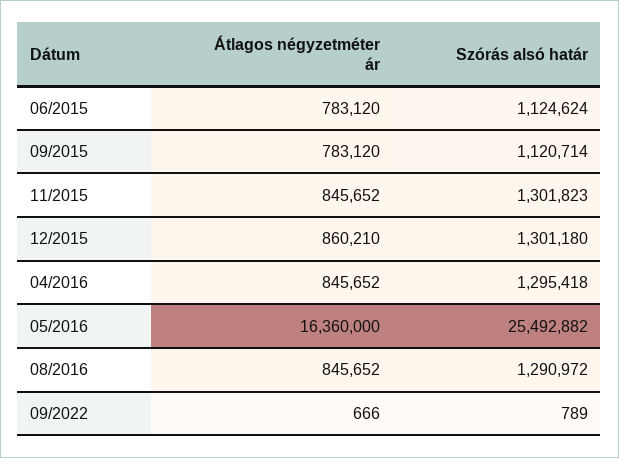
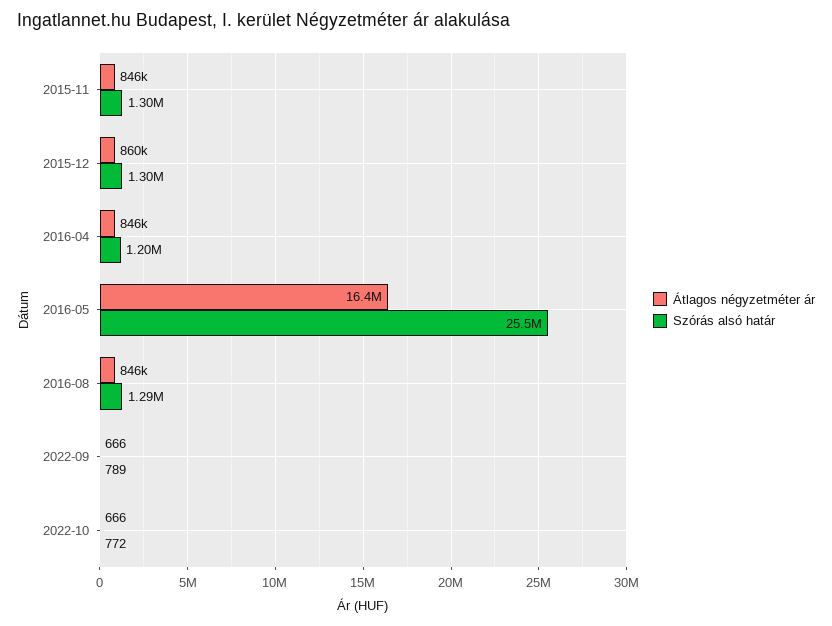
Átlagos négyzetméter ár, 06/2015: 783120 -> none
Szórás alsó határ, 06/2015: 1124624 -> none
Átlagos négyzetméter ár, 09/2015: 783120 -> none
Szórás alsó határ, 09/2015: 1120714 -> none
Szórás alsó határ, 04/2016: 1295418 -> 1200000
Átlagos négyzetméter ár, 2022-10: none -> 666
Szórás alsó határ, 2022-10: none -> 772

